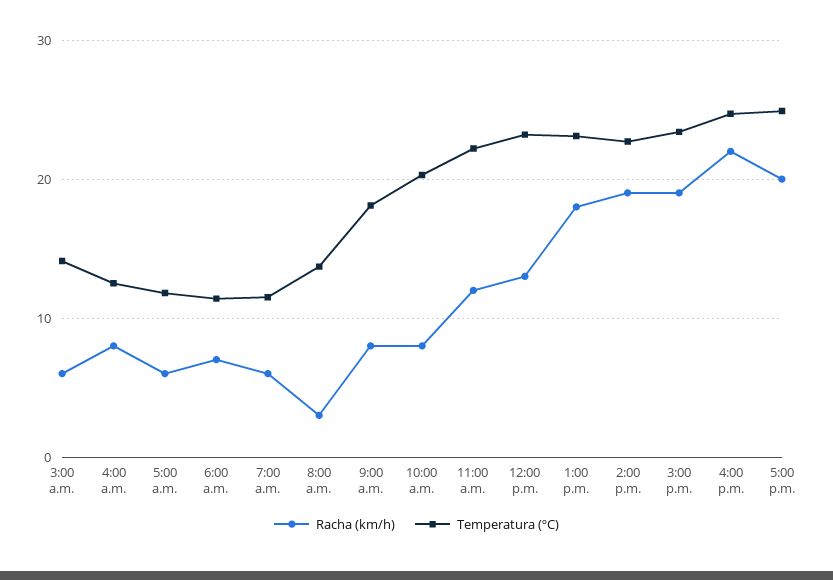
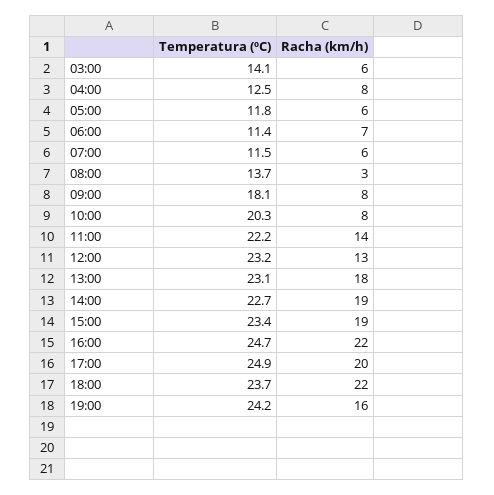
Racha (km/h), 11:00 a.m.: 12 -> 14
Temperatura (ºC), 18:00: none -> 23.7
Racha (km/h), 18:00: none -> 22
Temperatura (ºC), 19:00: none -> 24.2
Racha (km/h), 19:00: none -> 16

